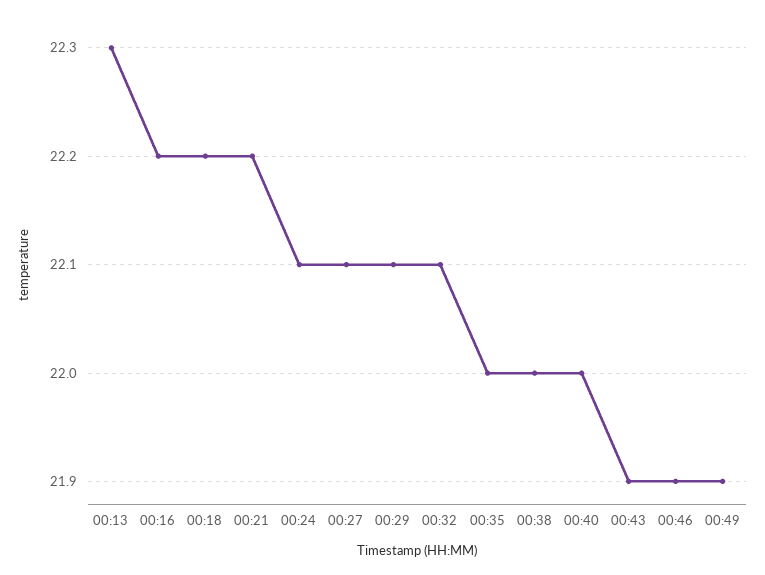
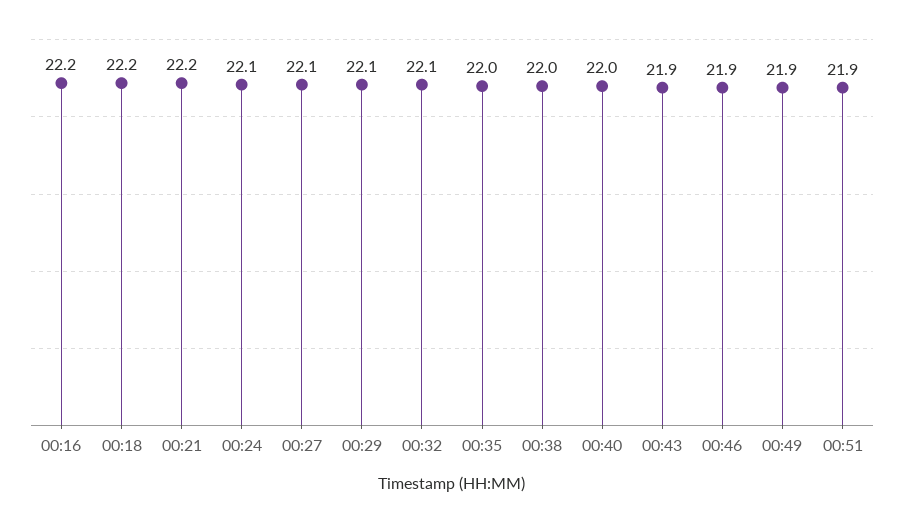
00:13: 22.3 -> none
00:51: none -> 21.9

